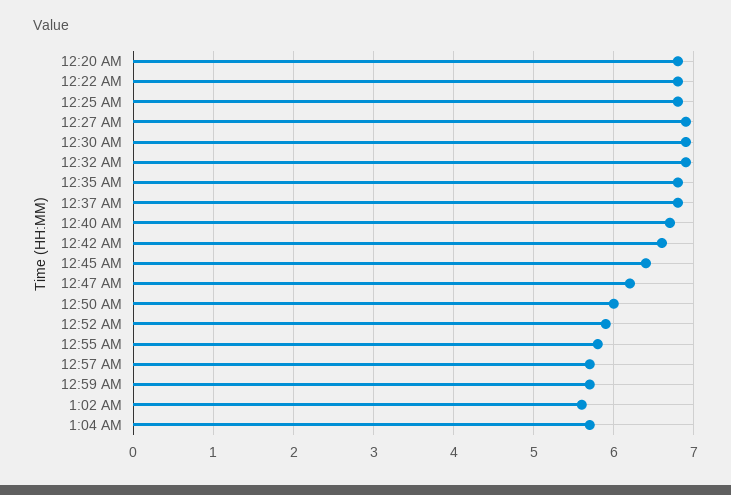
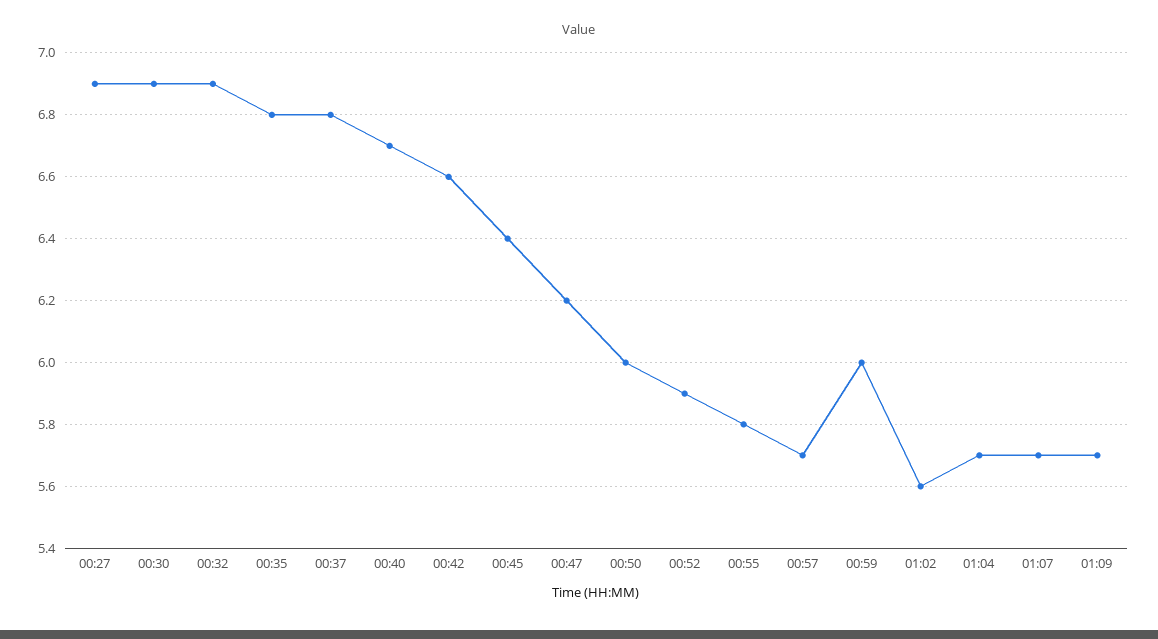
12:20 AM: 6.8 -> none
12:22 AM: 6.8 -> none
12:25 AM: 6.8 -> none
12:59 AM: 5.7 -> 6
01:07: none -> 5.7
01:09: none -> 5.7

